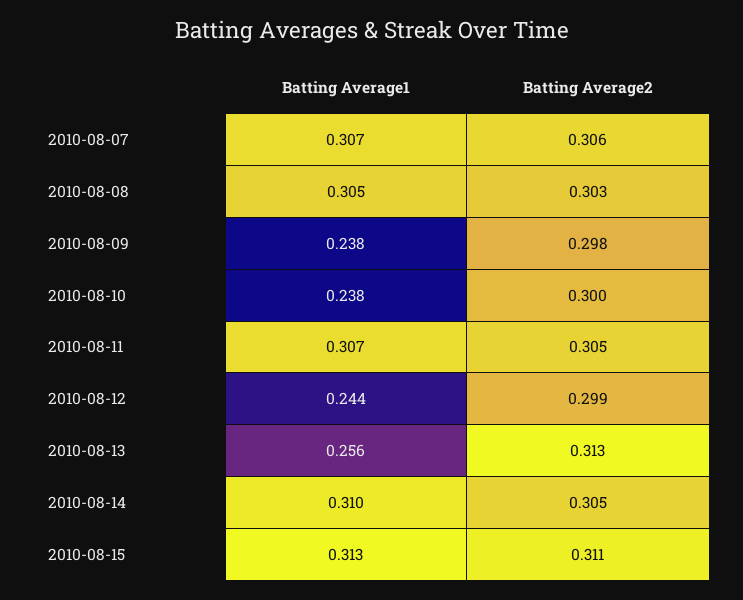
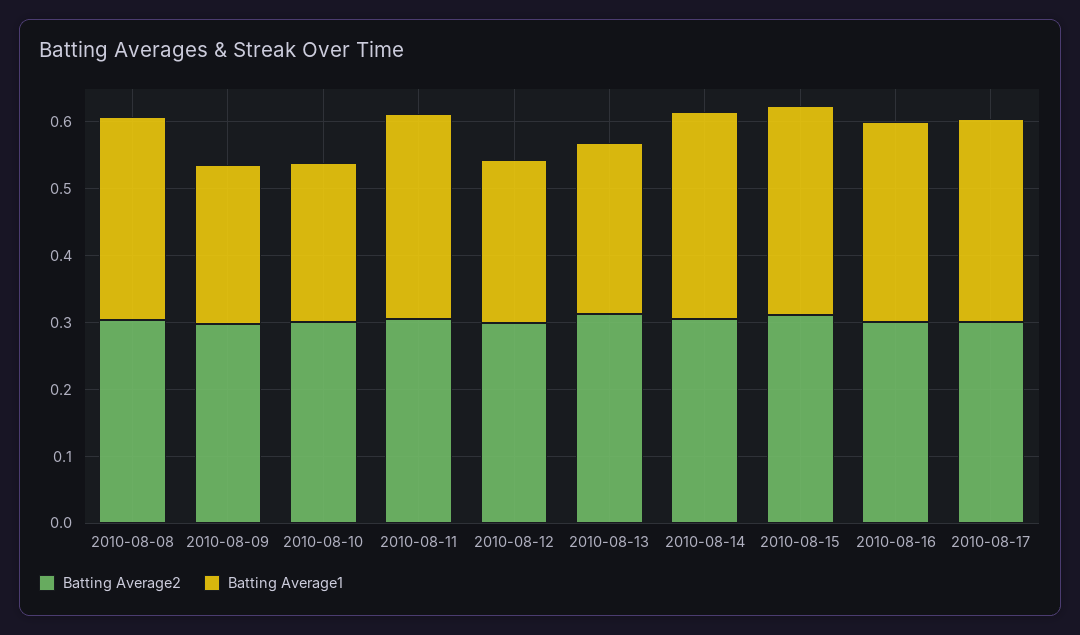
Batting Average1, 2010-08-07: 0.307 -> none
Batting Average2, 2010-08-07: 0.306 -> none
Batting Average2, 2010-08-16: none -> 0.3
Batting Average1, 2010-08-16: none -> 0.3
Batting Average2, 2010-08-17: none -> 0.3
Batting Average1, 2010-08-17: none -> 0.3

